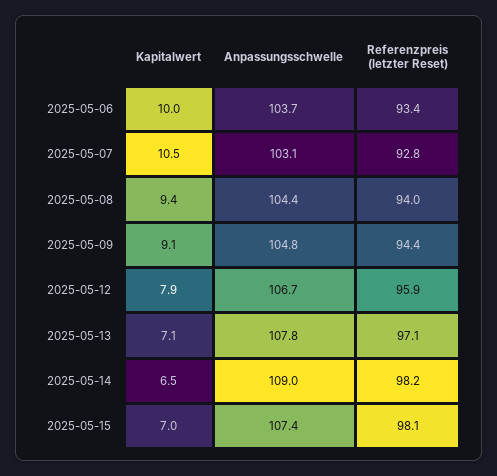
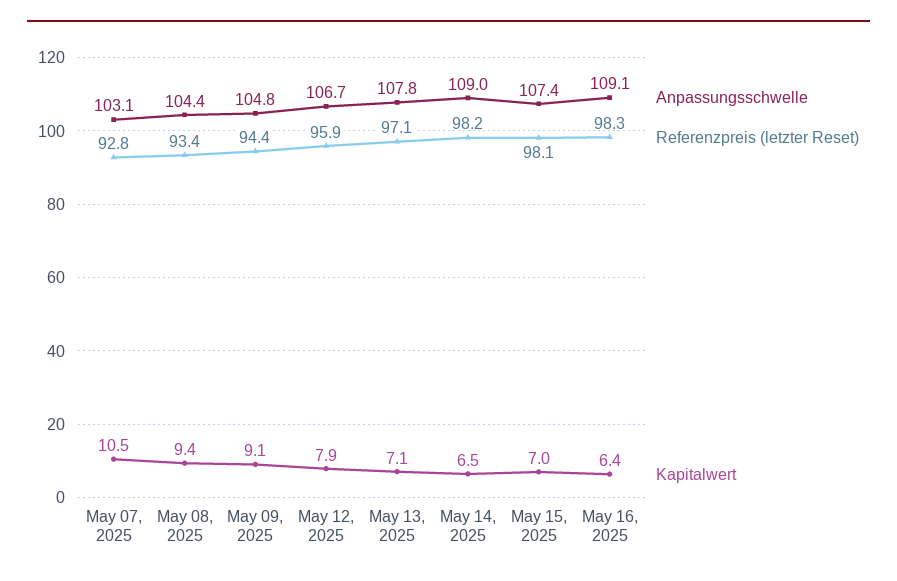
Kapitalwert, 2025-05-06: 10 -> none
Anpassungsschwelle, 2025-05-06: 103.7 -> none
Referenzpreis (letzter Reset), 2025-05-06: 93.4 -> none
Referenzpreis (letzter Reset), 2025-05-08: 94 -> 93.4
Anpassungsschwelle, May 16, 2025: none -> 109.1
Referenzpreis (letzter Reset), May 16, 2025: none -> 98.3
Kapitalwert, May 16, 2025: none -> 6.4

